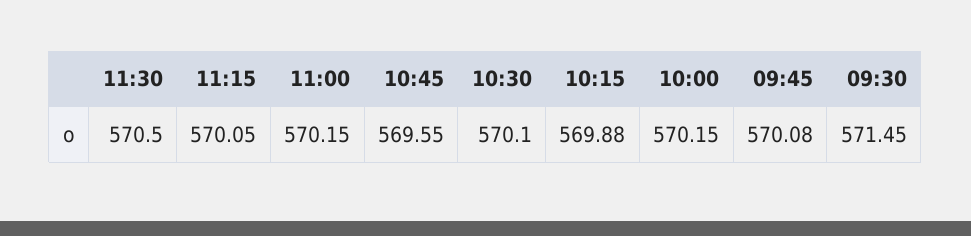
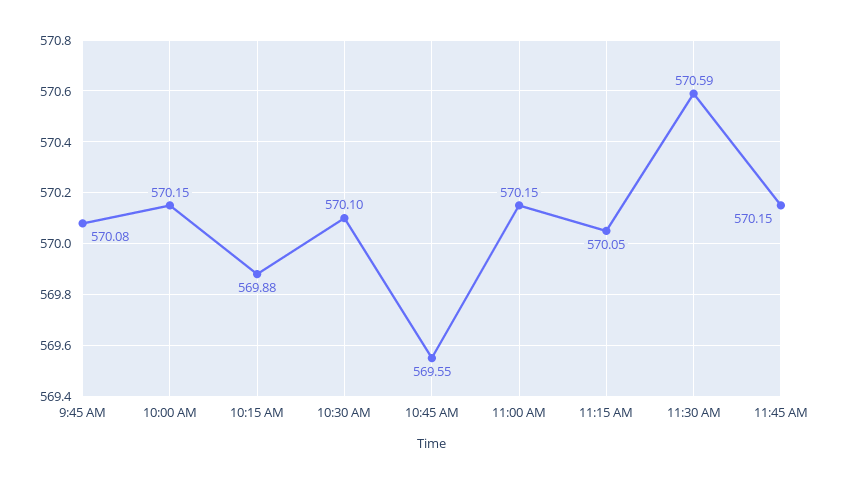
11:30: 570.5 -> 570.59
09:30: 571.45 -> none
11:45 AM: none -> 570.15

